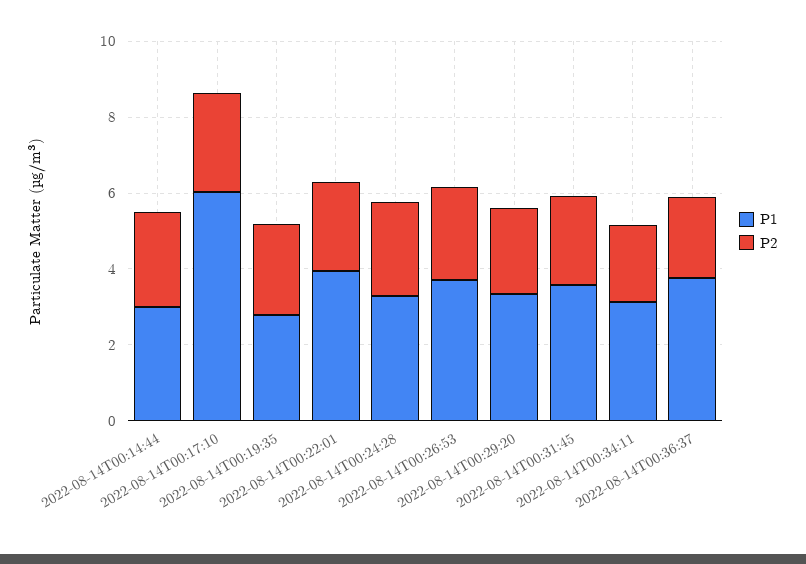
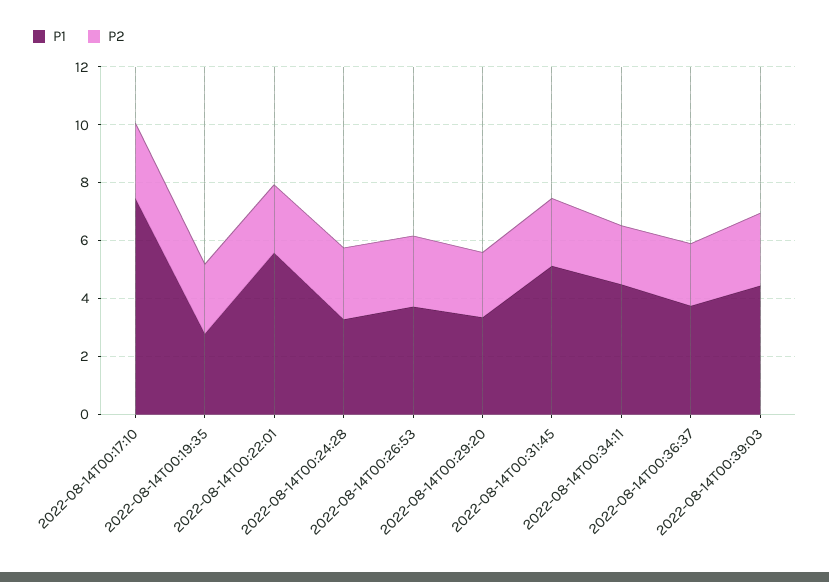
P1, 2022-08-14T00:14:44: 3 -> none
P2, 2022-08-14T00:14:44: 2.5 -> none
P1, 2022-08-14T00:17:10: 6 -> 7.5
P1, 2022-08-14T00:22:01: 4 -> 5.5
P1, 2022-08-14T00:31:45: 3.5 -> 5
P1, 2022-08-14T00:34:11: 3 -> 4.5
P1, 2022-08-14T00:39:03: none -> 4.5
P2, 2022-08-14T00:39:03: none -> 2.5

